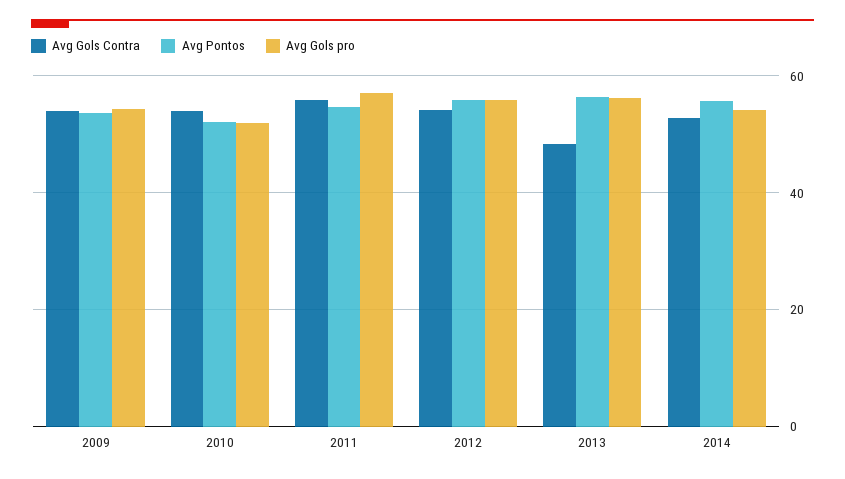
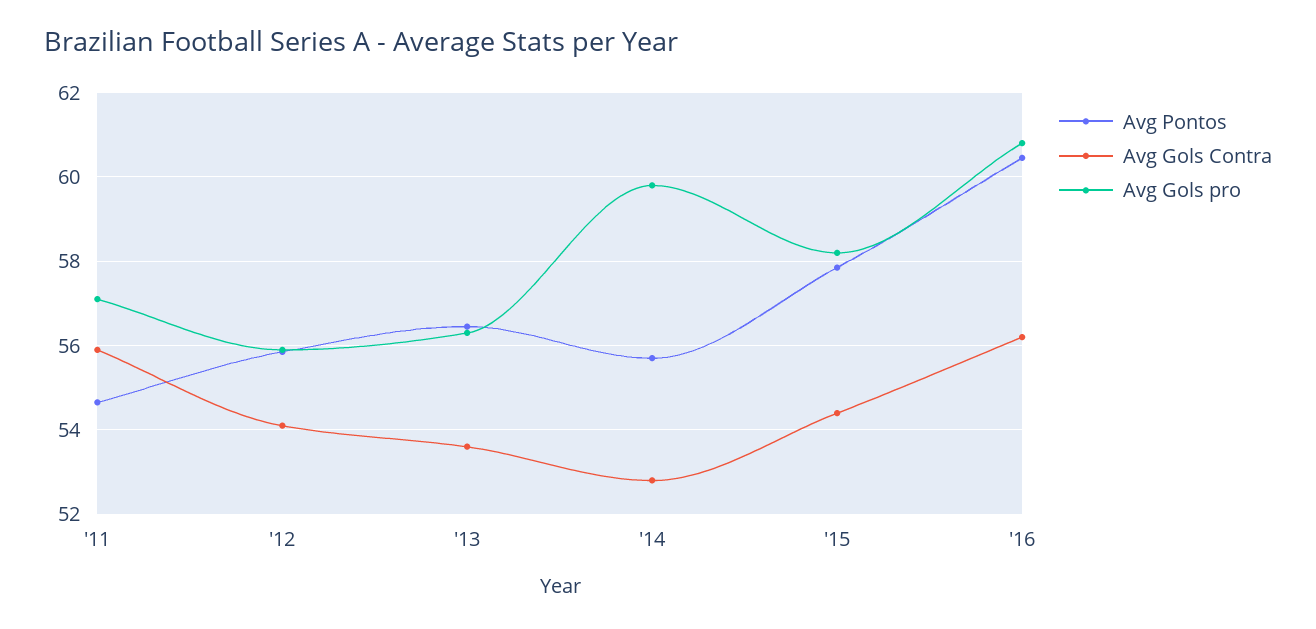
Avg Gols Contra, 2009: 54 -> none
Avg Pontos, 2009: 54 -> none
Avg Gols pro, 2009: 54 -> none
Avg Gols Contra, 2010: 54 -> none
Avg Pontos, 2010: 52 -> none
Avg Gols pro, 2010: 52 -> none
Avg Gols Contra, 2013: 48 -> 53.6
Avg Gols pro, 2014: 54 -> 59.8
Avg Pontos, '15: none -> 57.8
Avg Gols Contra, '15: none -> 54.4
Avg Gols pro, '15: none -> 58.2
Avg Pontos, '16: none -> 60.4
Avg Gols Contra, '16: none -> 56.2
Avg Gols pro, '16: none -> 60.8

